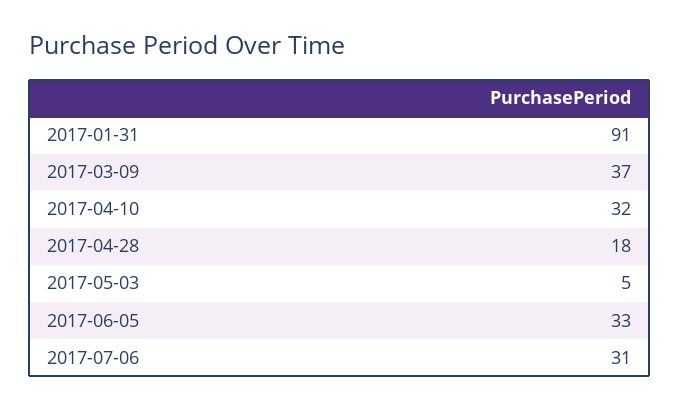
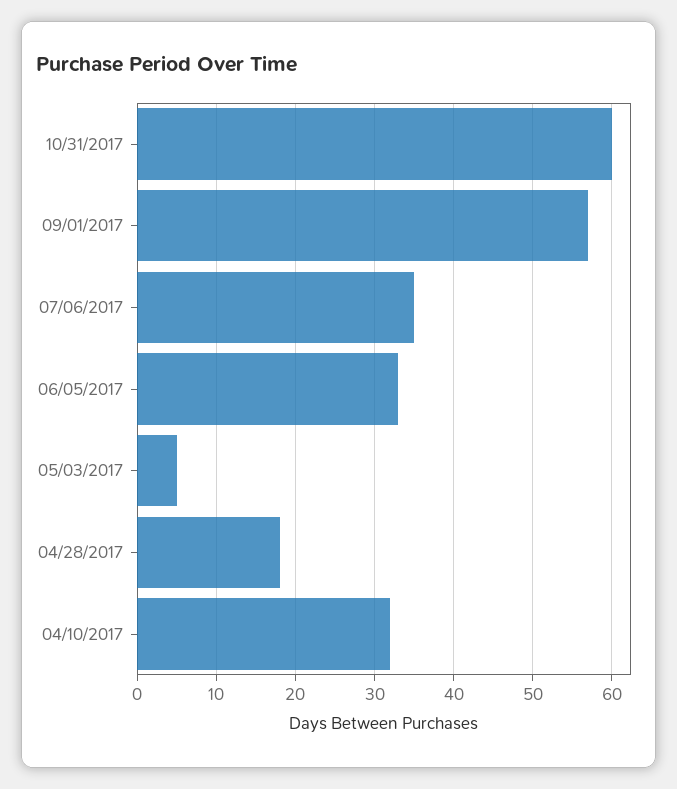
2017-01-31: 91 -> none
2017-03-09: 37 -> none
2017-07-06: 31 -> 35
10/31/2017: none -> 60
09/01/2017: none -> 57

